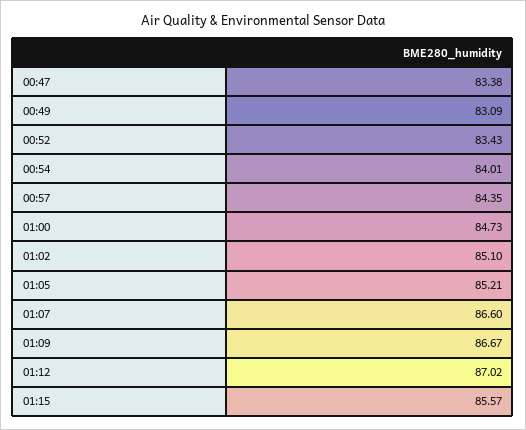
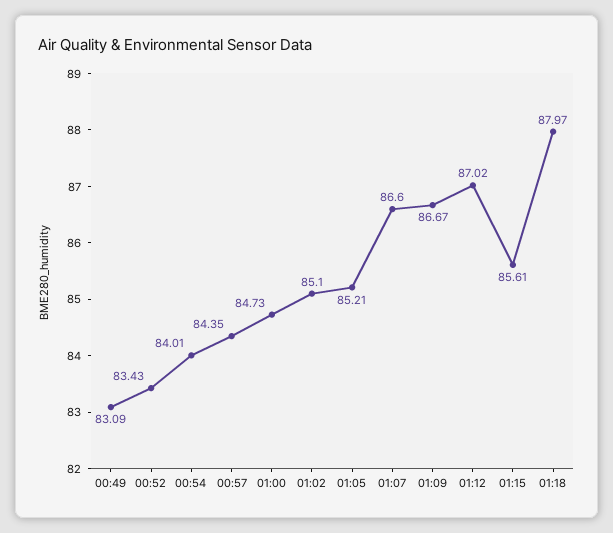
00:47: 83.38 -> none
01:15: 85.57 -> 85.61
01:18: none -> 87.97

